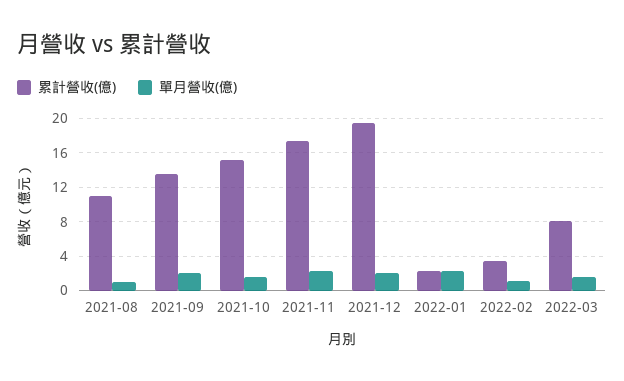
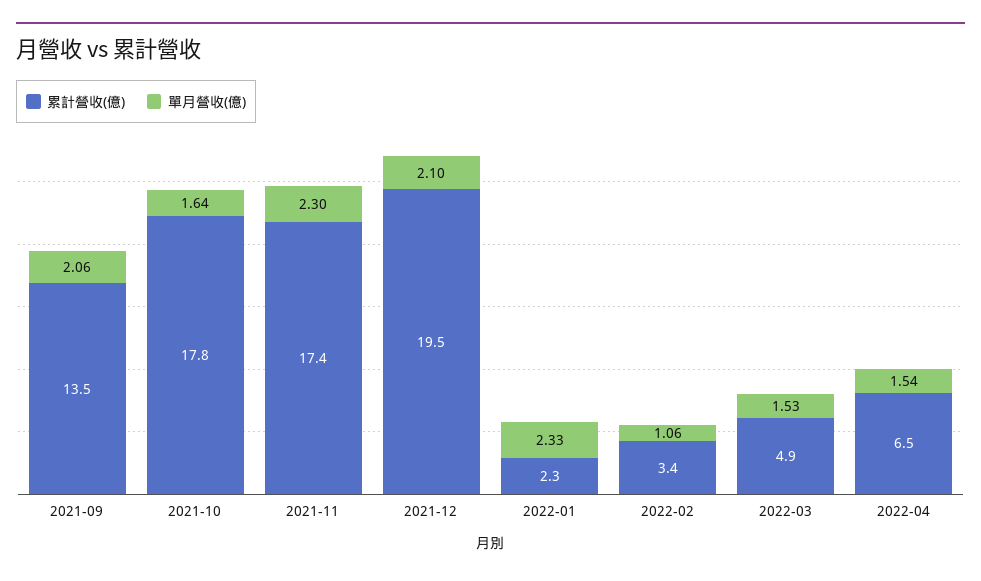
累計營收(億), 2021-08: 11 -> none
單月營收(億), 2021-08: 1 -> none
累計營收(億), 2021-10: 15 -> 17.8
累計營收(億), 2022-03: 8 -> 4.9
累計營收(億), 2022-04: none -> 6.5
單月營收(億), 2022-04: none -> 1.54

